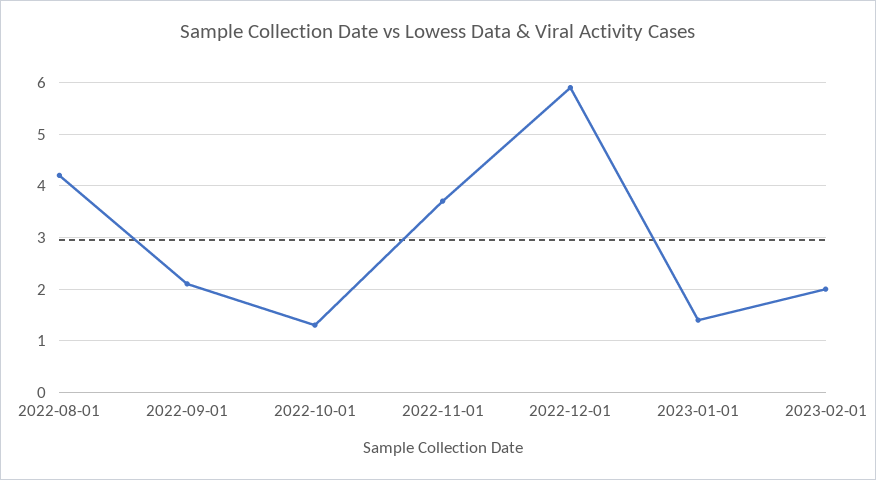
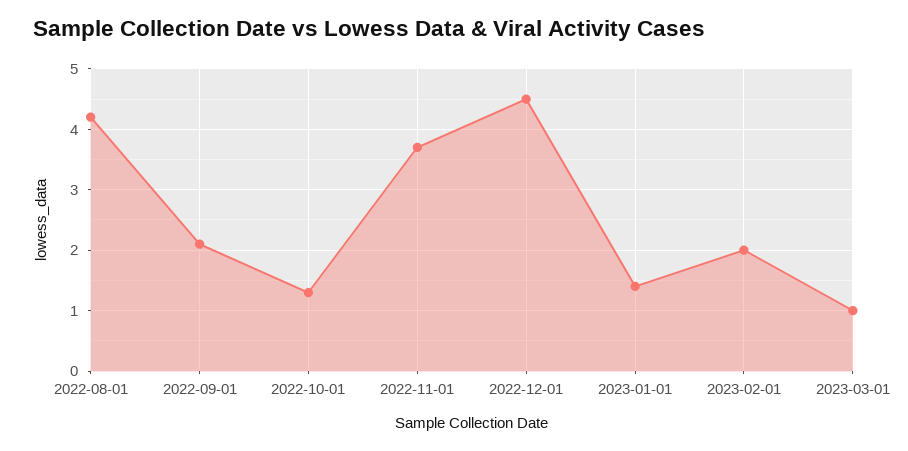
2022-12-01: 6 -> 4.5
2023-03-01: none -> 1

